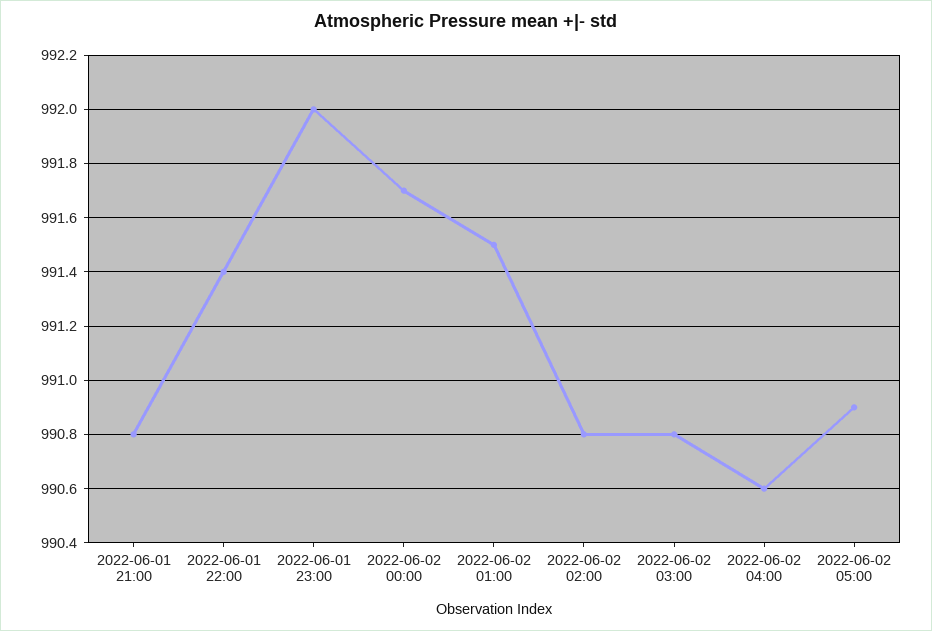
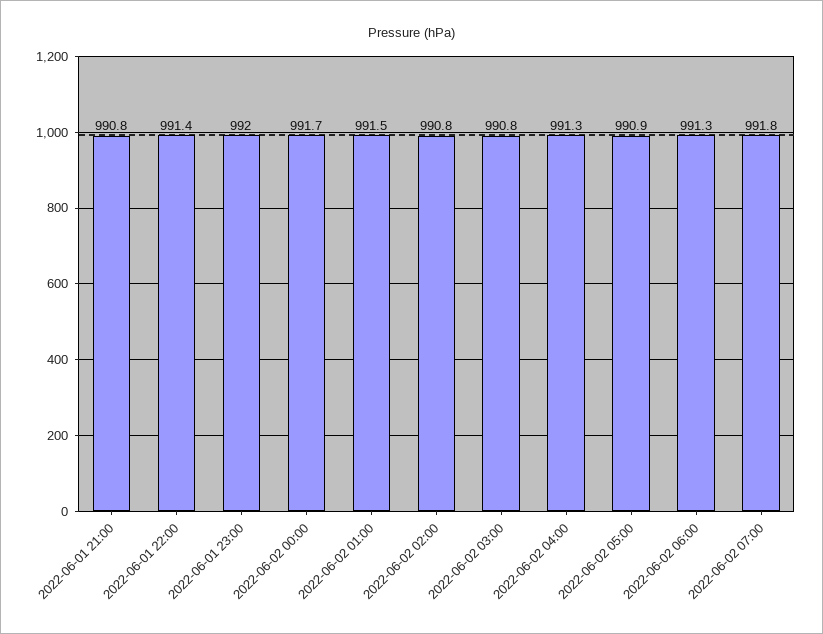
2022-06-02 04:00: 990.6 -> 991.3
2022-06-02 06:00: none -> 991.3
2022-06-02 07:00: none -> 991.8

